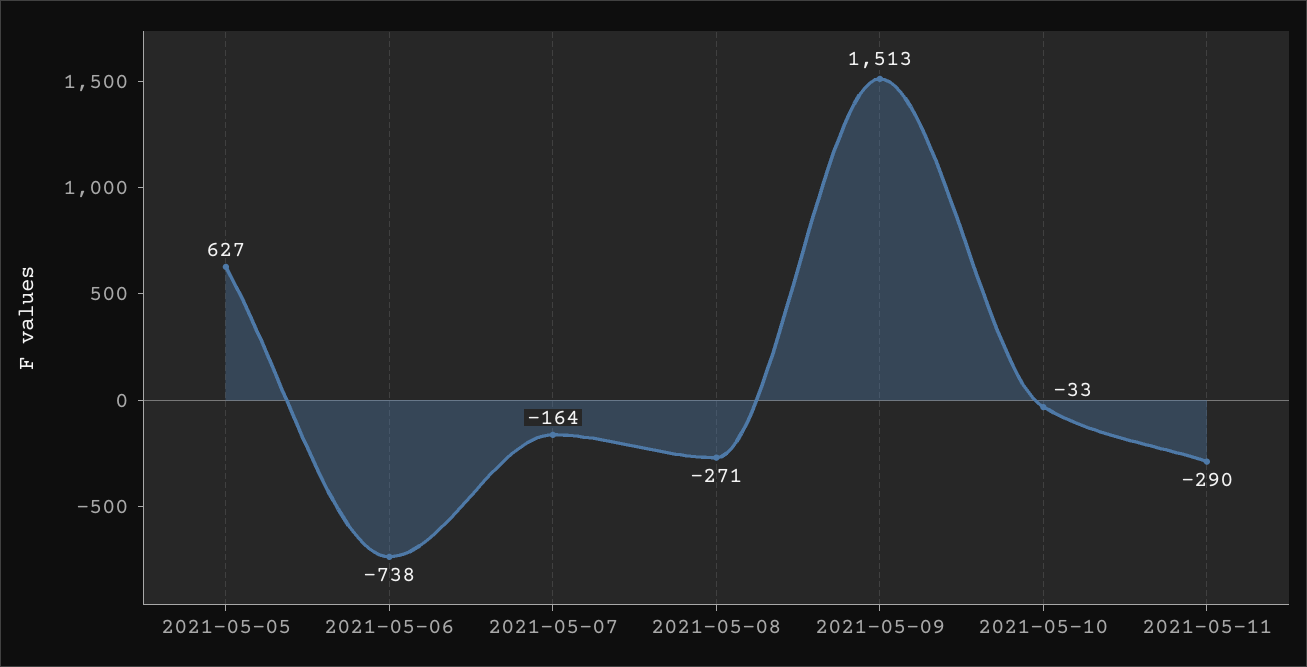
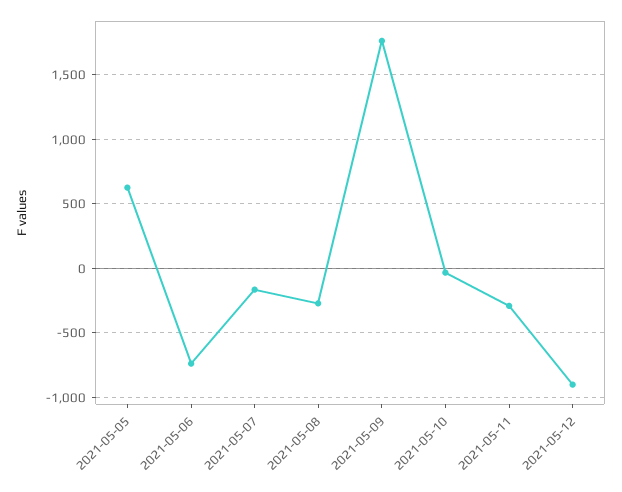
2021-05-09: 1513 -> 1750
2021-05-12: none -> -900

